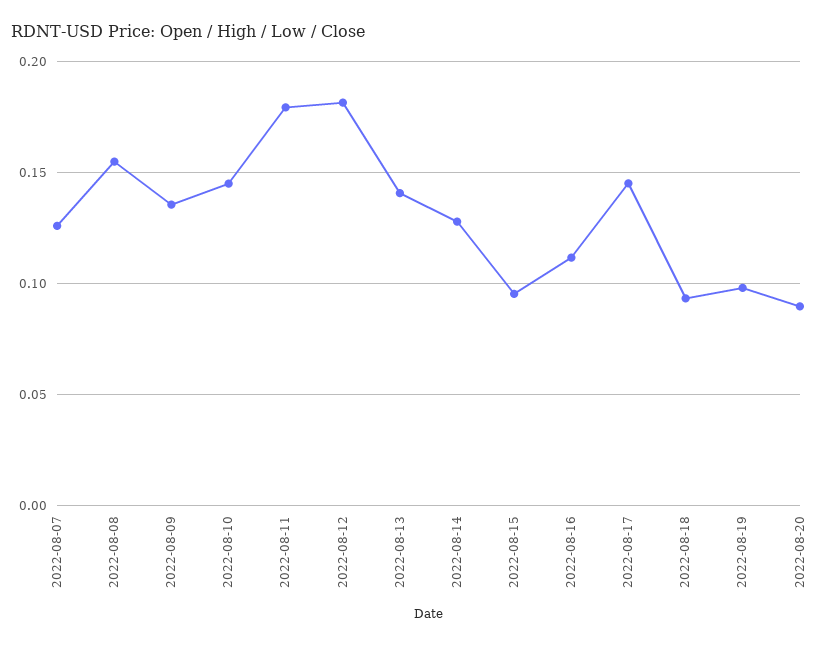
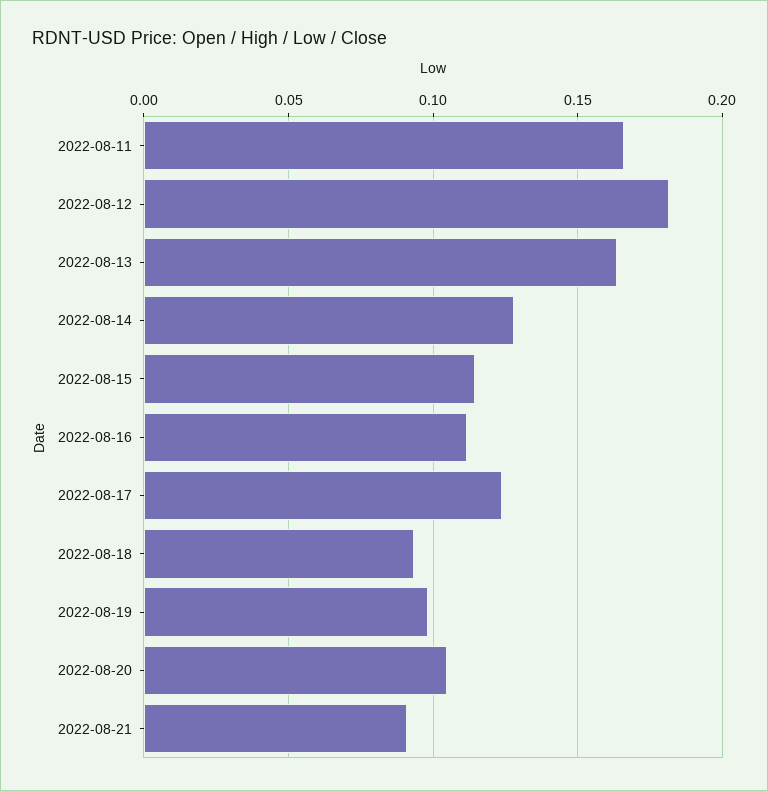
2022-08-07: 0.125 -> none
2022-08-08: 0.155 -> none
2022-08-09: 0.135 -> none
2022-08-10: 0.145 -> none
2022-08-11: 0.18 -> 0.165
2022-08-13: 0.14 -> 0.165
2022-08-15: 0.095 -> 0.115
2022-08-17: 0.145 -> 0.125
2022-08-20: 0.09 -> 0.105
2022-08-21: none -> 0.09

